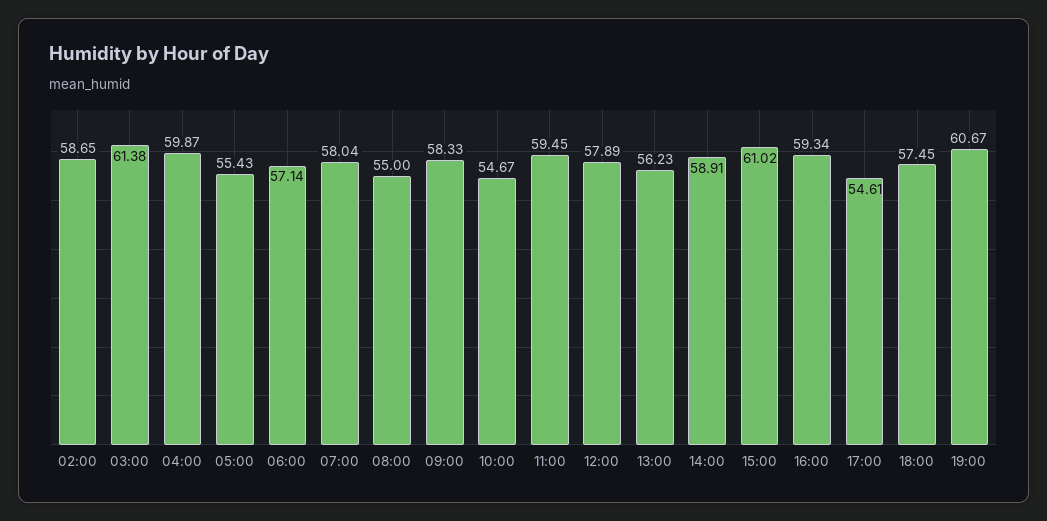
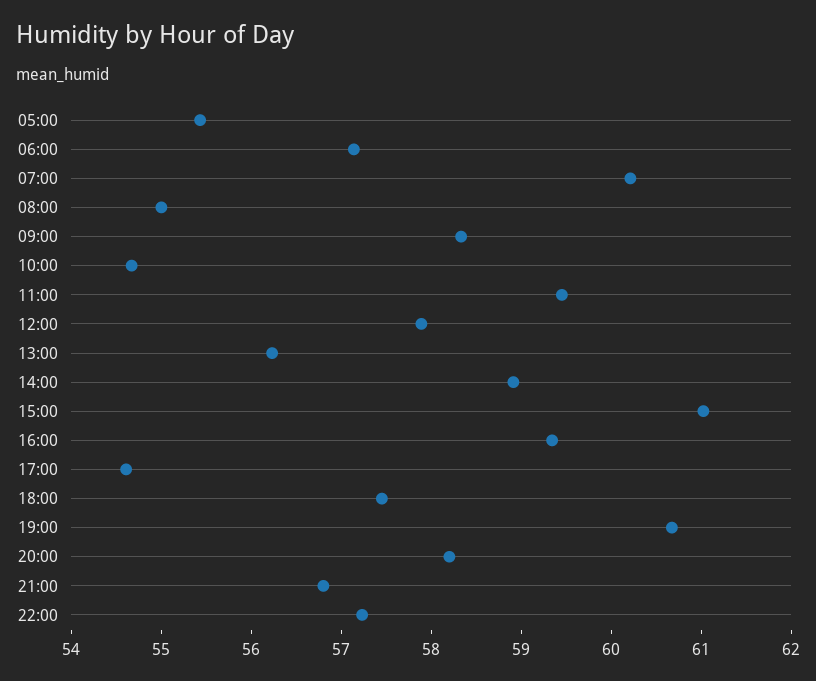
02:00: 58.65 -> none
03:00: 61.38 -> none
04:00: 59.87 -> none
07:00: 58.04 -> 60.2
20:00: none -> 58.2
21:00: none -> 56.8
22:00: none -> 57.2

